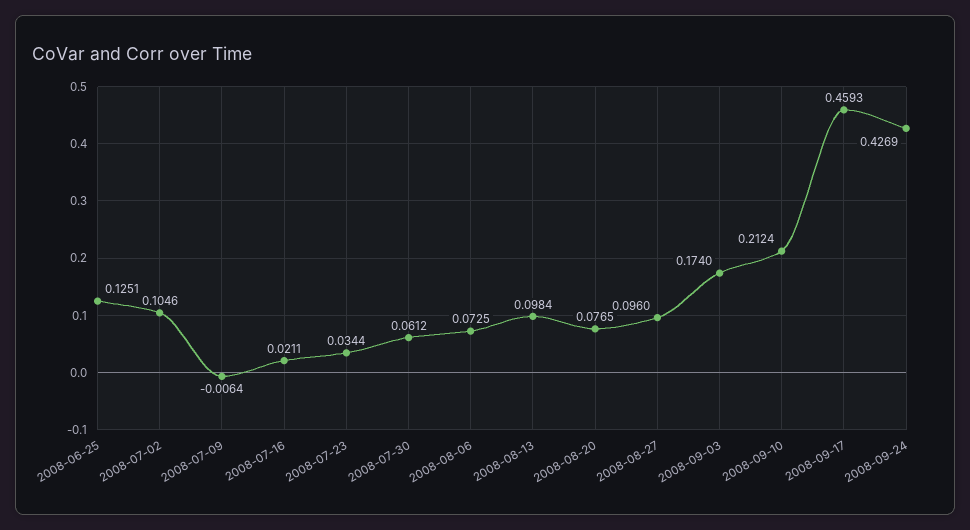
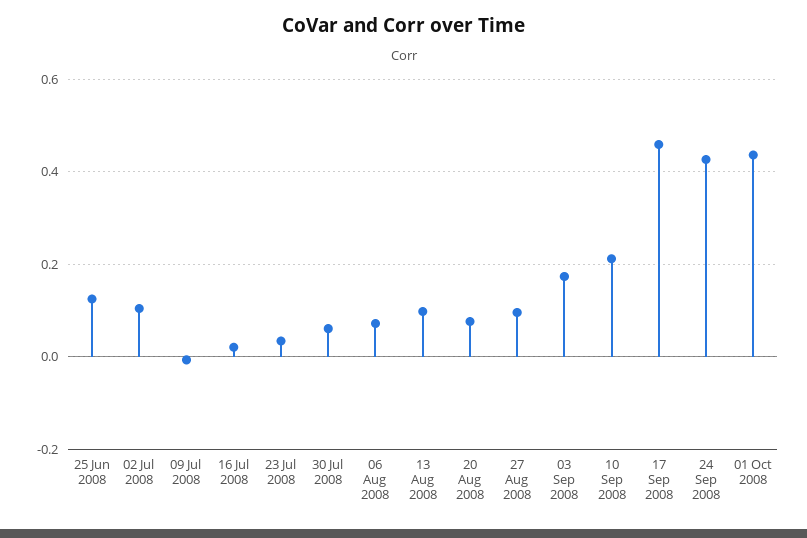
01 Oct 2008: none -> 0.44

